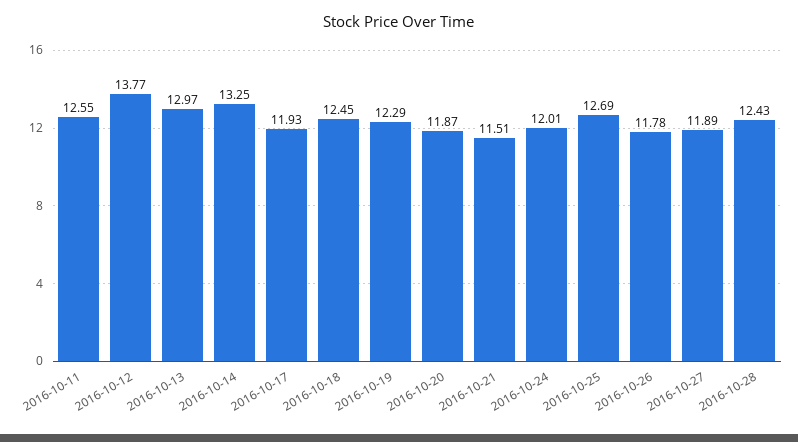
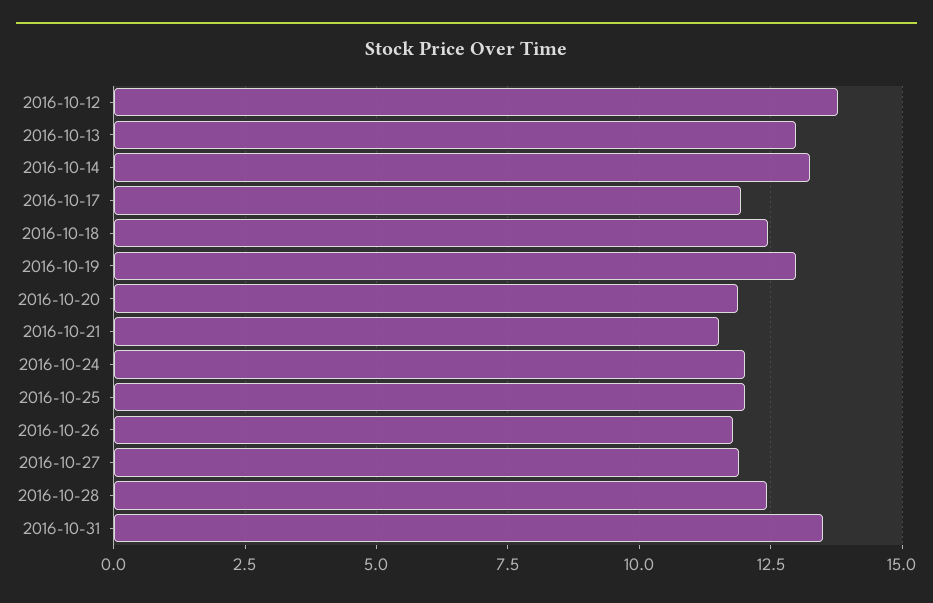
2016-10-11: 12.55 -> none
2016-10-19: 12.29 -> 13
2016-10-25: 12.69 -> 12
2016-10-31: none -> 13.5

